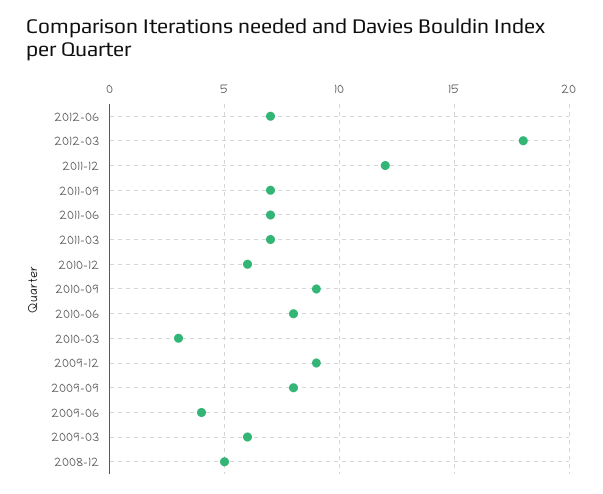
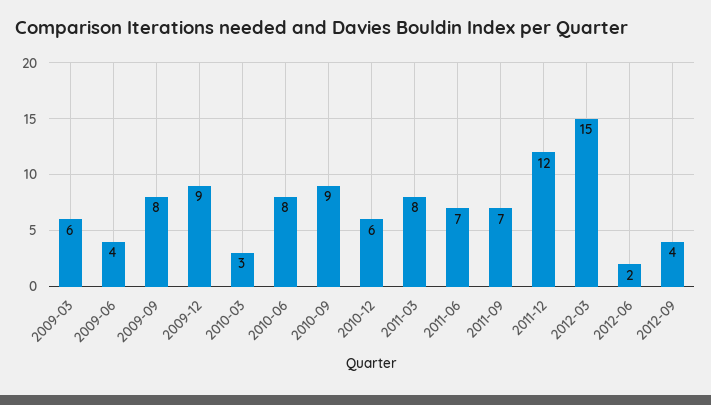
2012-06: 7 -> 2
2012-03: 18 -> 15
2011-03: 7 -> 8
2008-12: 5 -> none
2012-09: none -> 4

